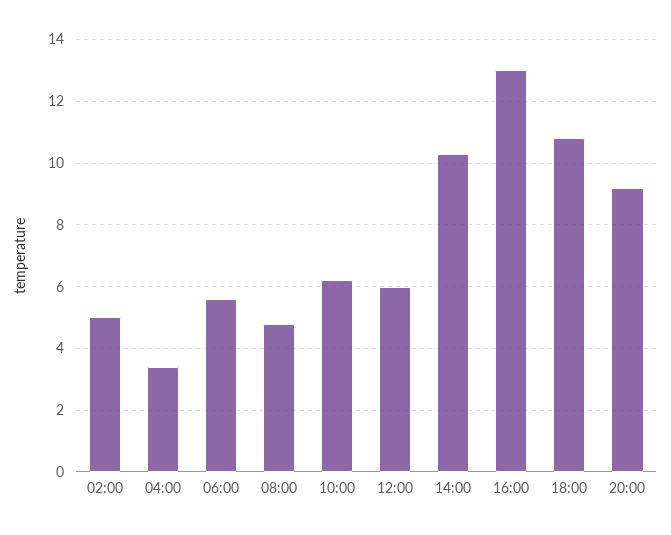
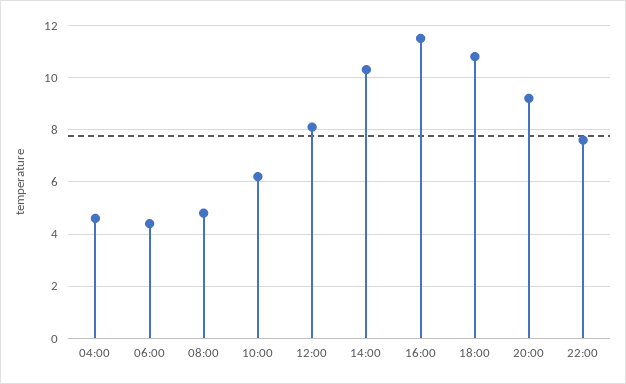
02:00: 5 -> none
04:00: 3.5 -> 4.5
06:00: 5.5 -> 4.5
12:00: 6 -> 8
16:00: 13 -> 11.5
22:00: none -> 7.5

